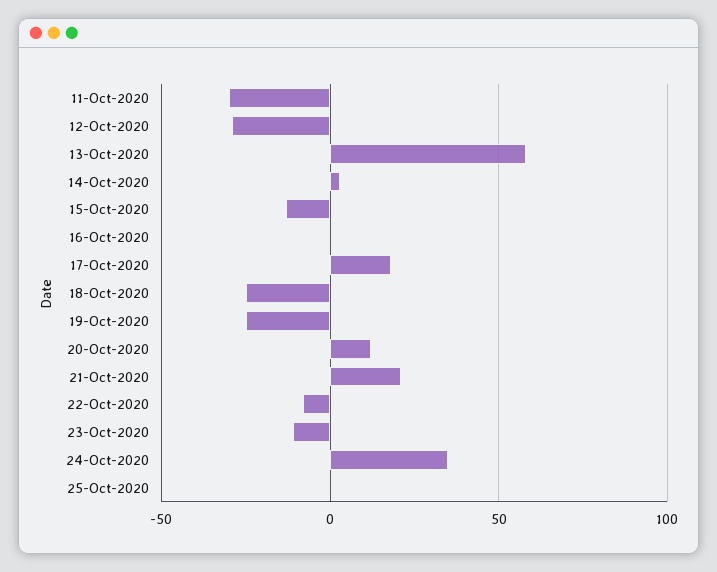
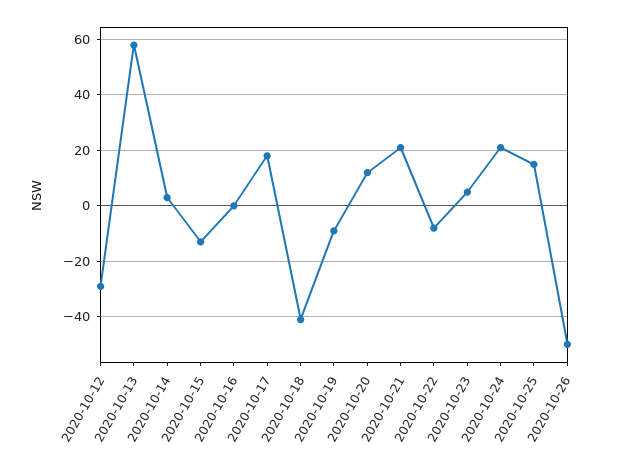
11-Oct-2020: -30 -> none
18-Oct-2020: -25 -> -40
19-Oct-2020: -25 -> -10
23-Oct-2020: -10 -> 5
24-Oct-2020: 35 -> 20
25-Oct-2020: 0 -> 15
2020-10-26: none -> -50

